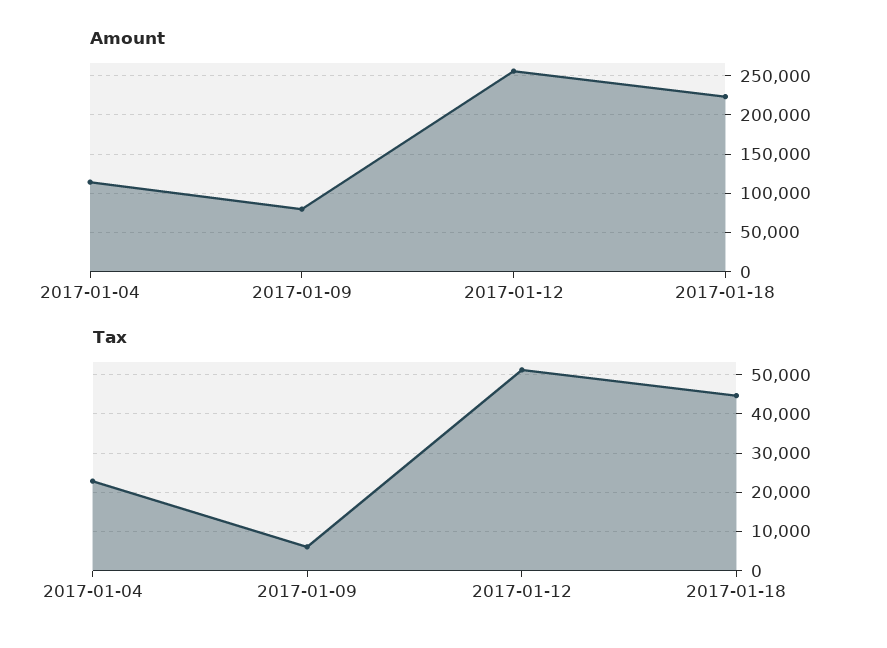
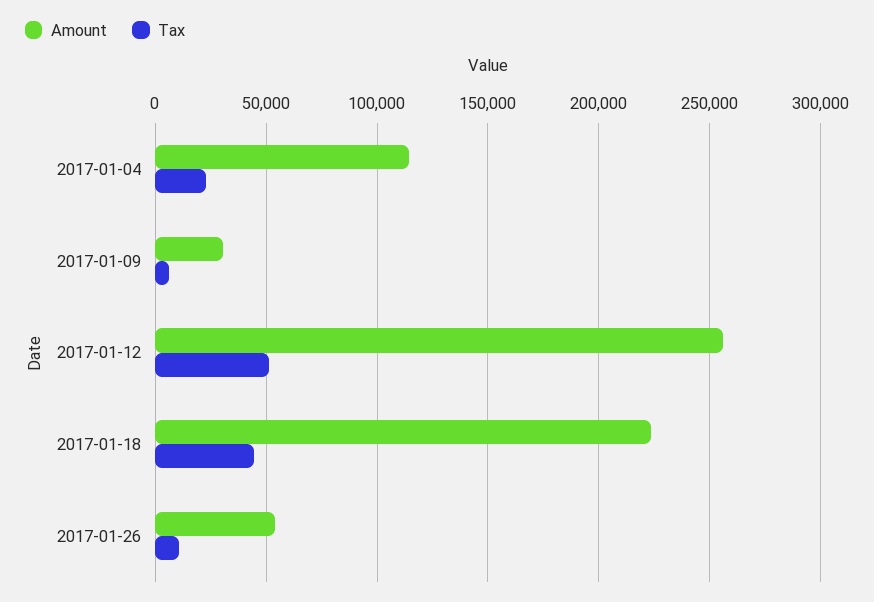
Amount, 2017-01-09: 80000 -> 30000
Amount, 2017-01-26: none -> 55000
Tax, 2017-01-26: none -> 10000

